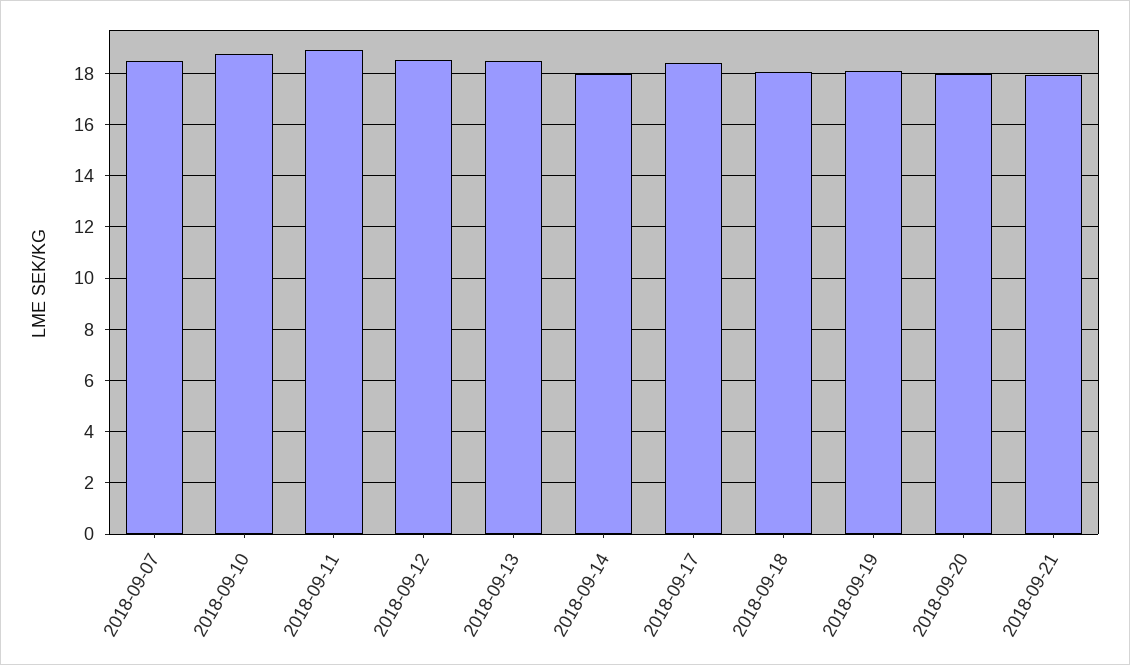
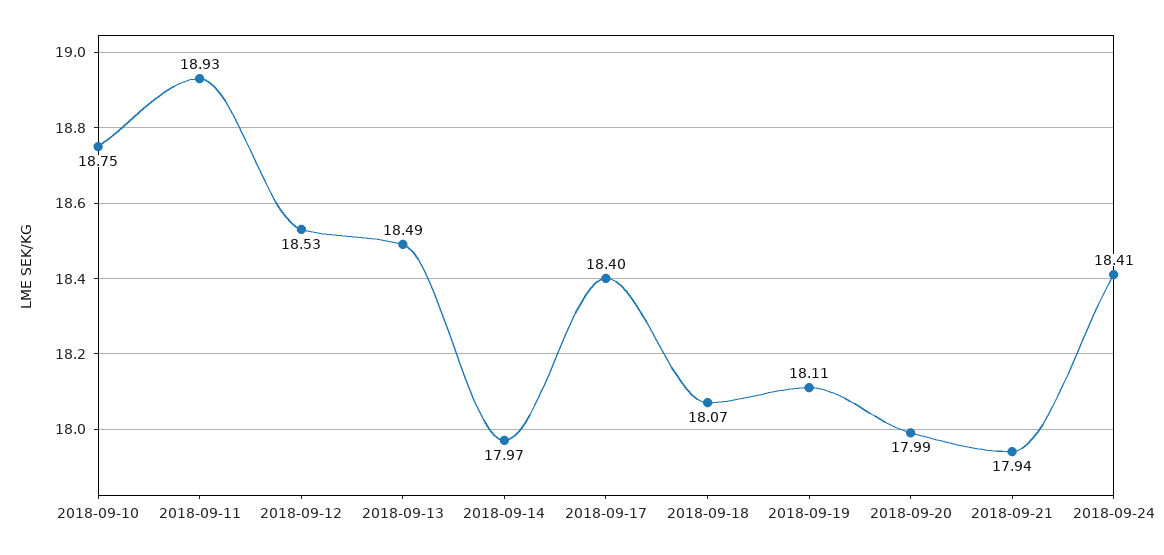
2018-09-07: 18.5 -> none
2018-09-24: none -> 18.41

